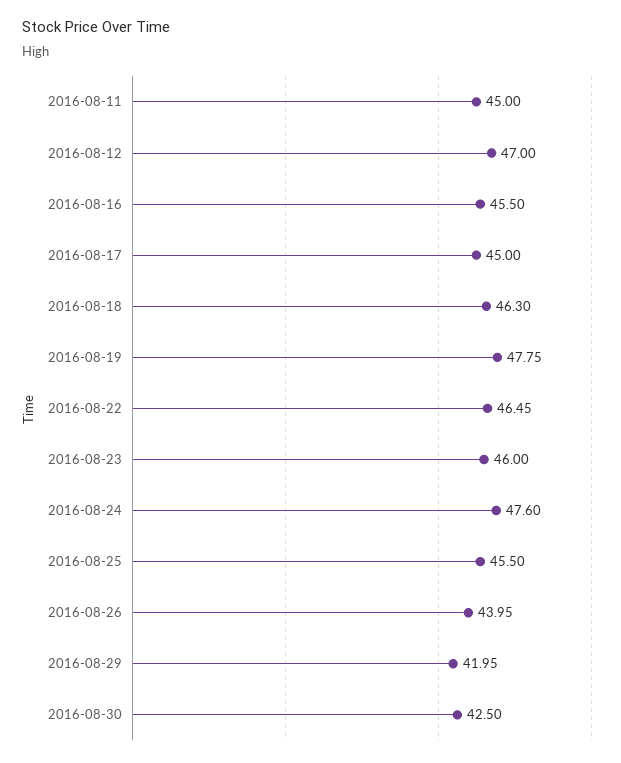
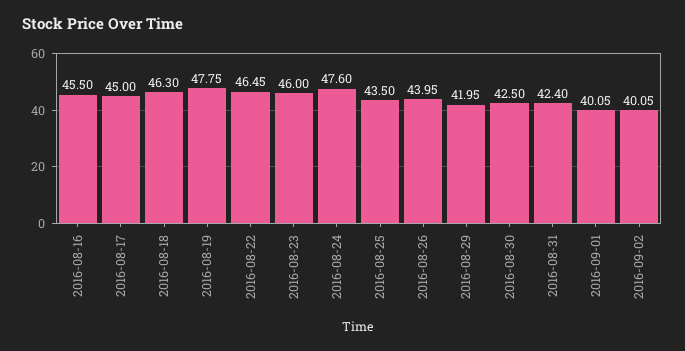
2016-08-11: 45 -> none
2016-08-12: 47 -> none
2016-08-25: 45.5 -> 43.5
2016-08-31: none -> 42.4
2016-09-01: none -> 40.05
2016-09-02: none -> 40.05

